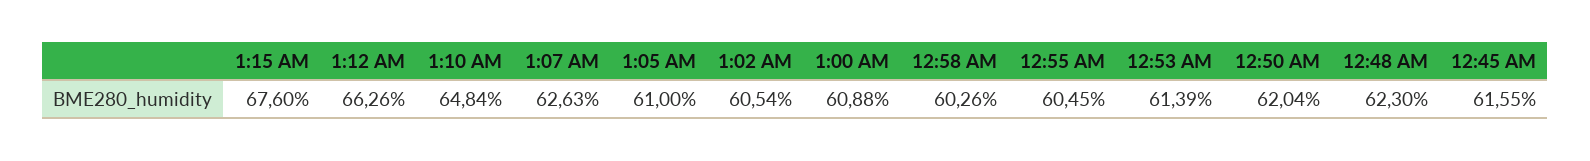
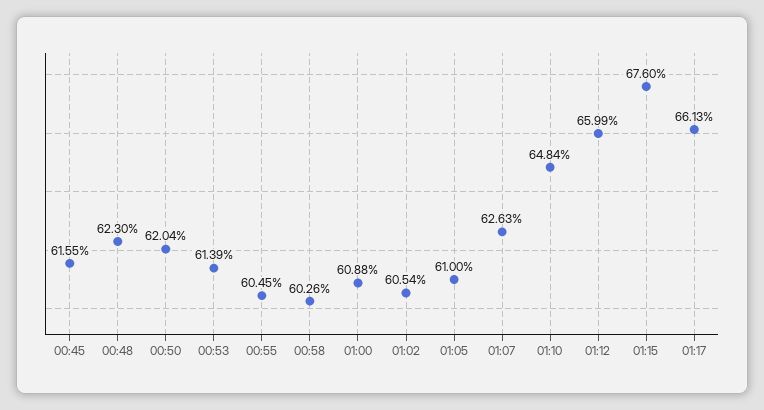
1:12 AM: 66.26 -> 65.99
01:17: none -> 66.13

